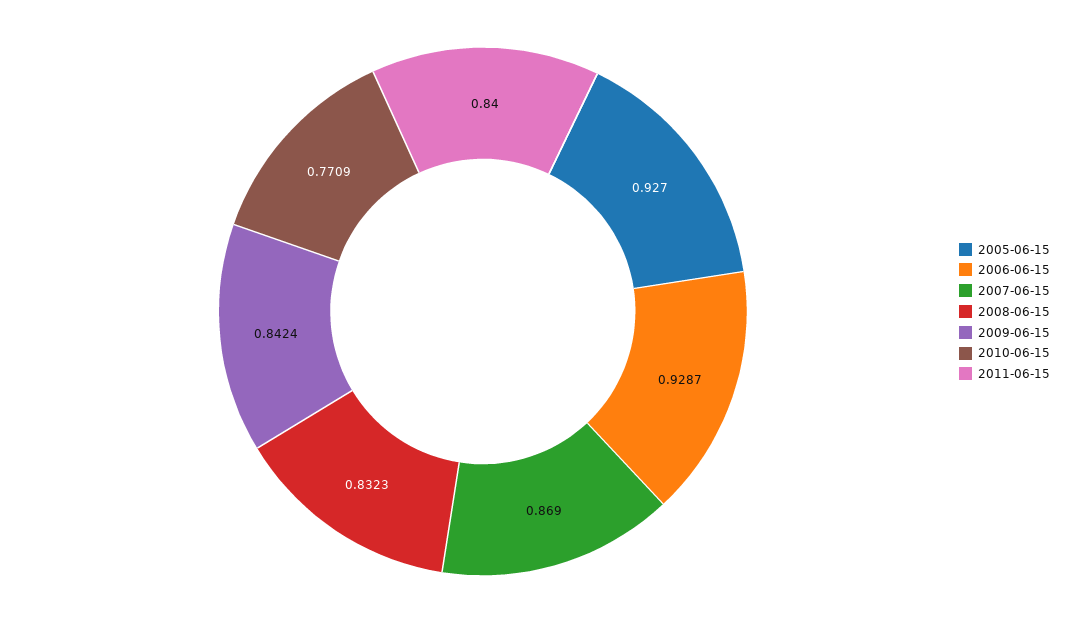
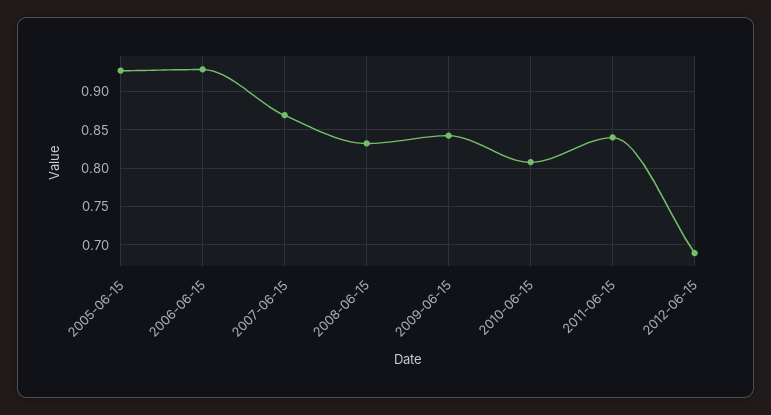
2010-06-15: 0.7709 -> 0.81
2012-06-15: none -> 0.69

